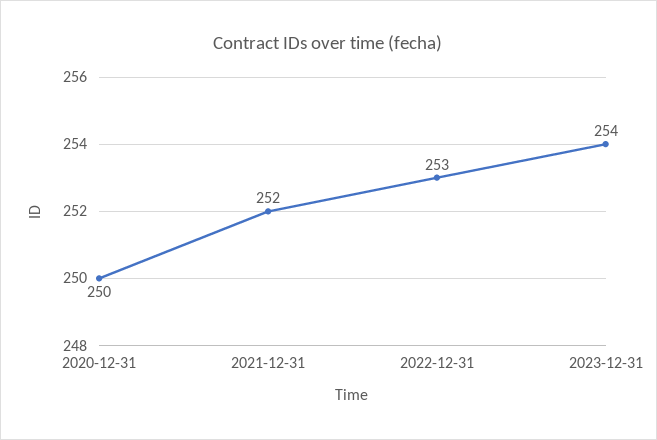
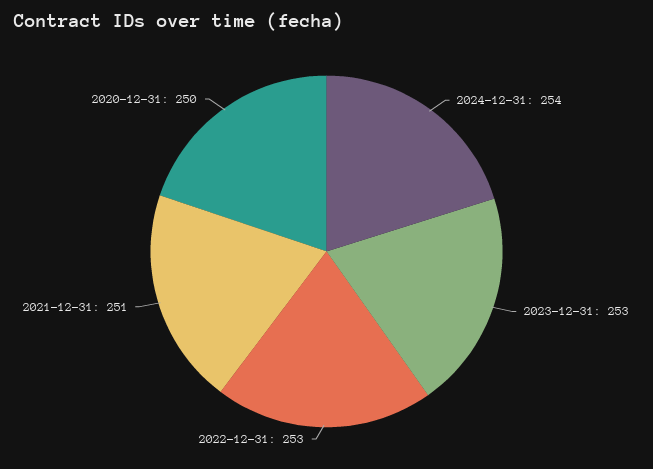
2021-12-31: 252 -> 251
2023-12-31: 254 -> 253
2024-12-31: none -> 254

